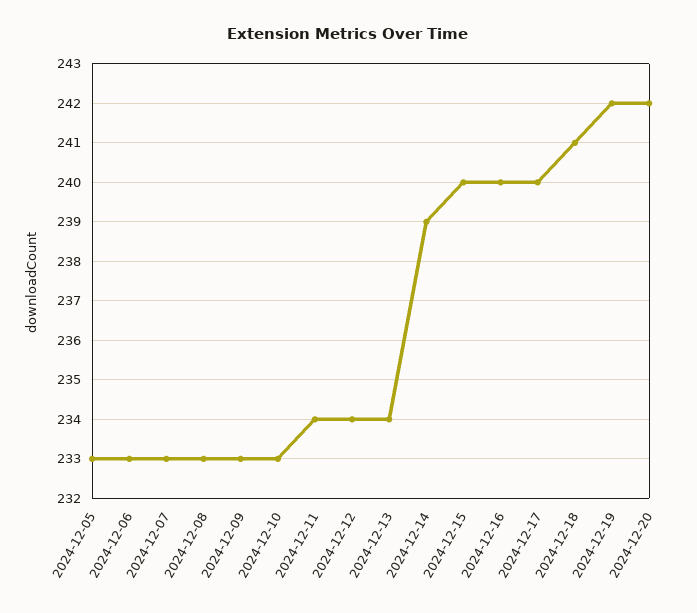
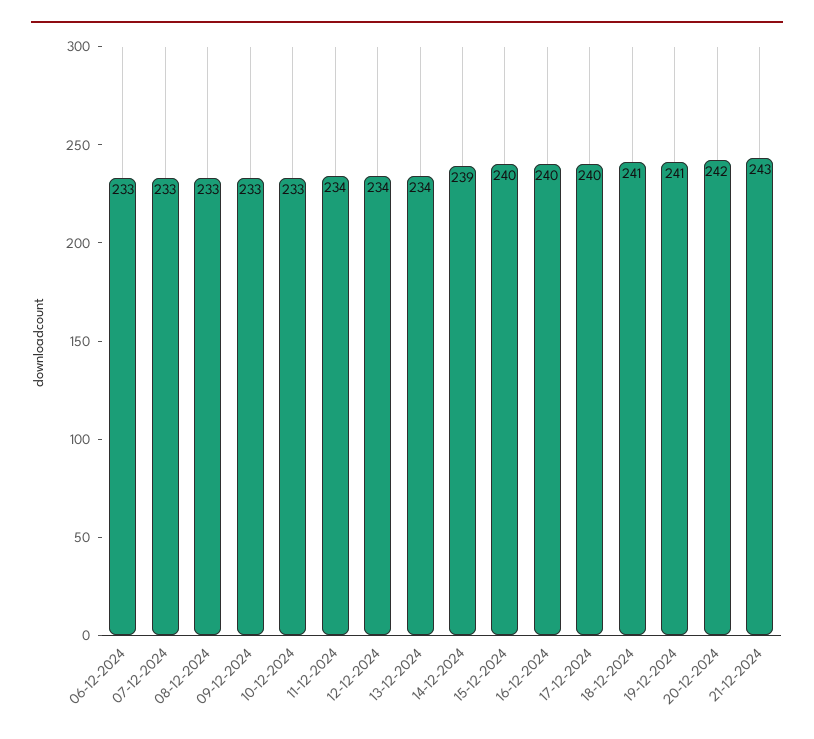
2024-12-05: 233 -> none
2024-12-19: 242 -> 241
21-12-2024: none -> 243

